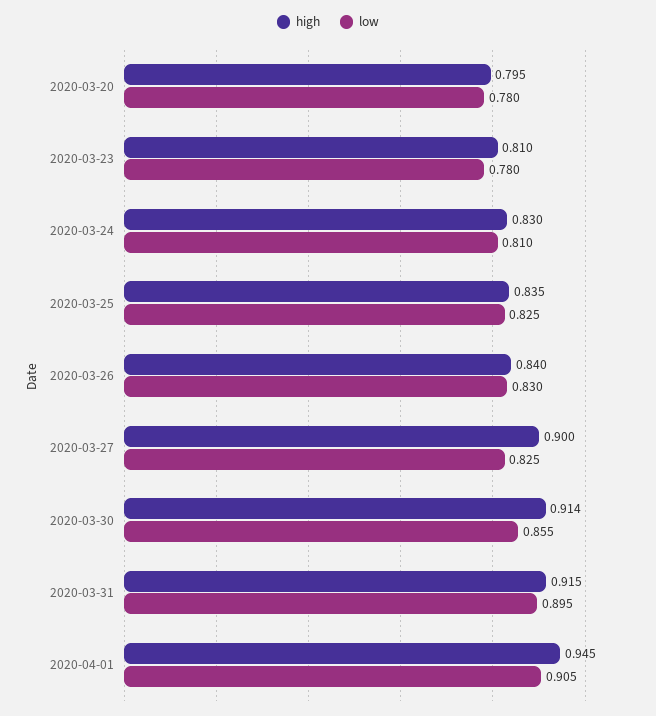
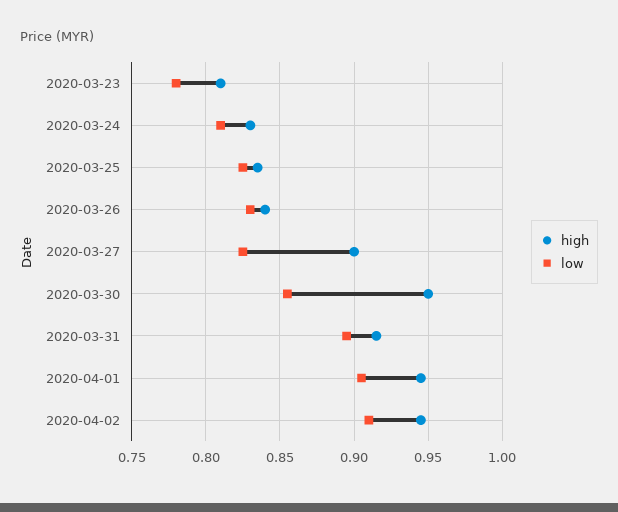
high, 2020-03-20: 0.795 -> none
low, 2020-03-20: 0.78 -> none
high, 2020-03-30: 0.914 -> 0.95
high, 2020-04-02: none -> 0.945
low, 2020-04-02: none -> 0.91

